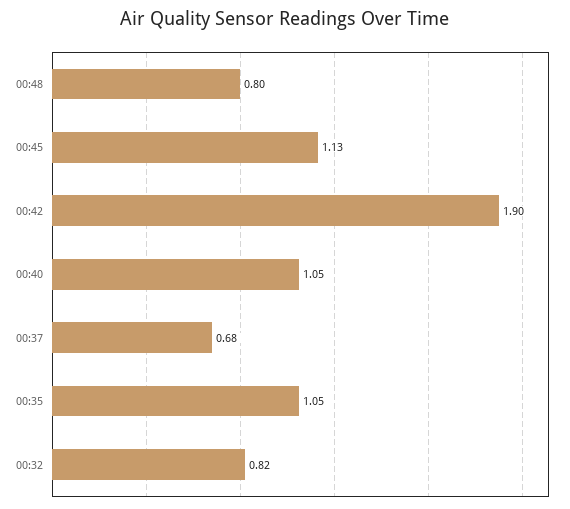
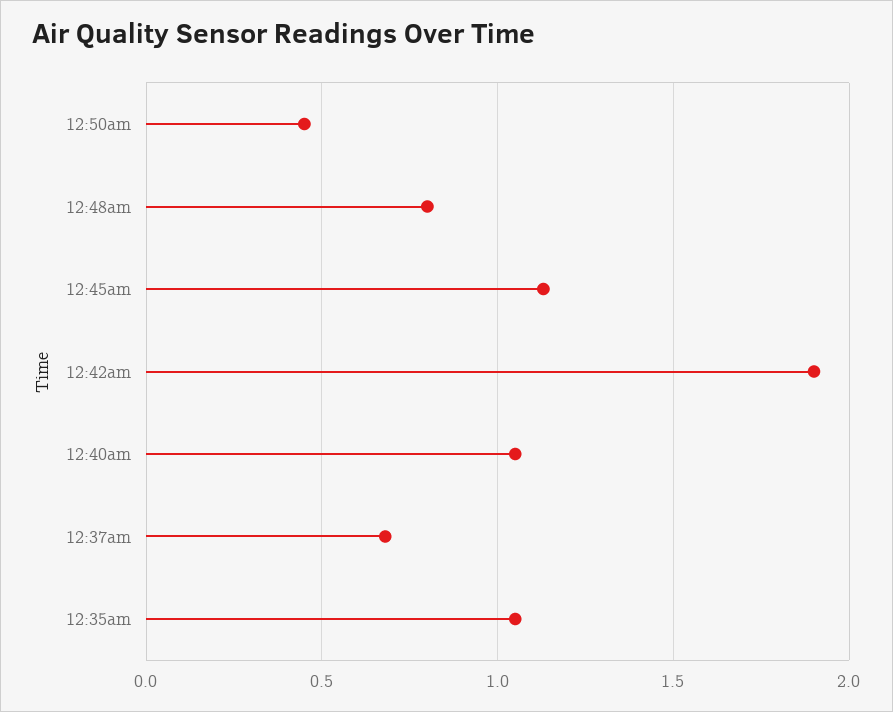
00:32: 0.82 -> none
12:50am: none -> 0.45

